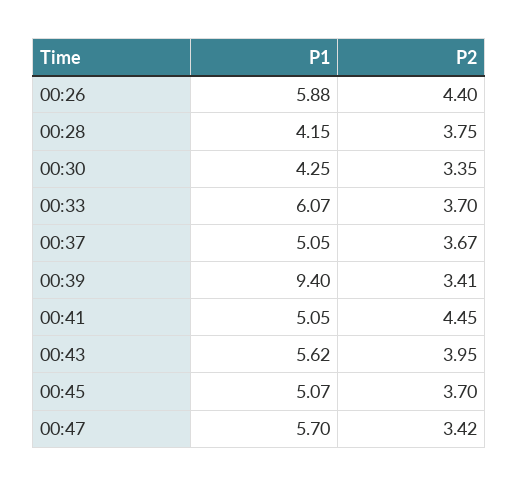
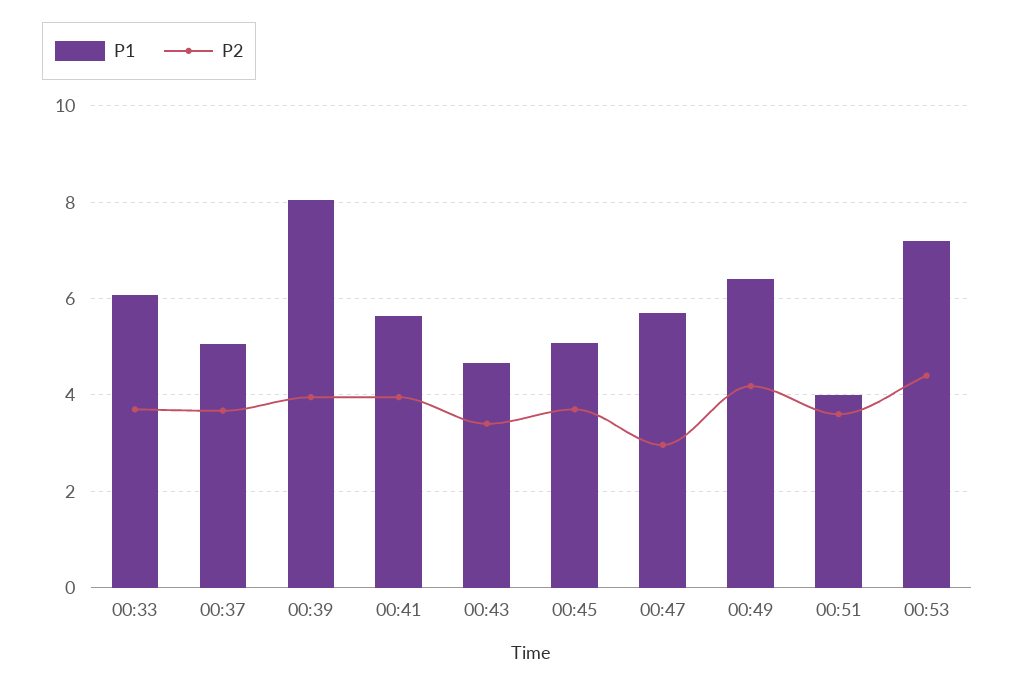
P1, 00:26: 5.88 -> none
P2, 00:26: 4.4 -> none
P1, 00:28: 4.15 -> none
P2, 00:28: 3.75 -> none
P1, 00:30: 4.25 -> none
P2, 00:30: 3.35 -> none
P1, 00:39: 9.4 -> 8
P2, 00:39: 3.41 -> 4
P1, 00:41: 5.05 -> 5.6
P2, 00:41: 4.45 -> 4
P1, 00:43: 5.62 -> 4.6
P2, 00:43: 3.95 -> 3.4
P2, 00:47: 3.42 -> 3
P1, 00:49: none -> 6.4
P2, 00:49: none -> 4.2
P1, 00:51: none -> 4
P2, 00:51: none -> 3.6
P1, 00:53: none -> 7.2
P2, 00:53: none -> 4.4

